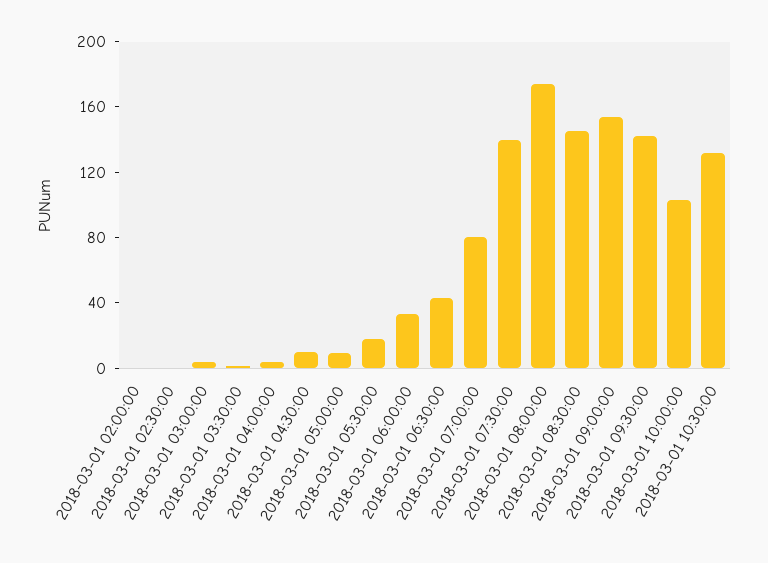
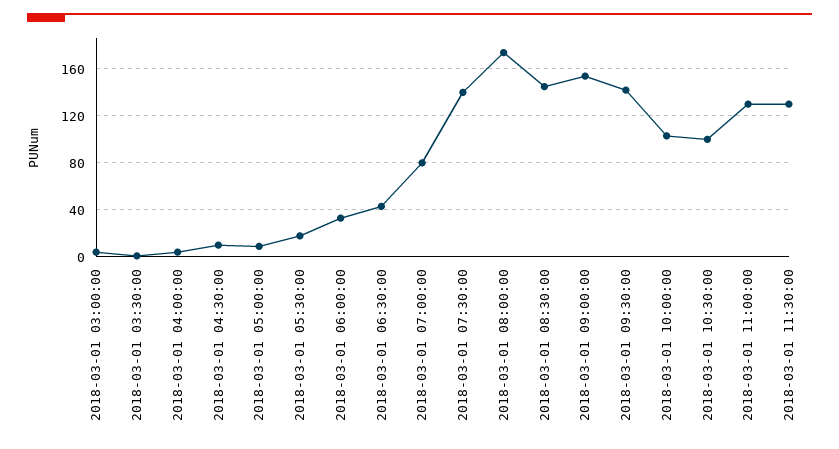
2018-03-01 02:00:00: 0 -> none
2018-03-01 02:30:00: 0 -> none
2018-03-01 10:30:00: 130 -> 100
2018-03-01 11:00:00: none -> 130
2018-03-01 11:30:00: none -> 130

